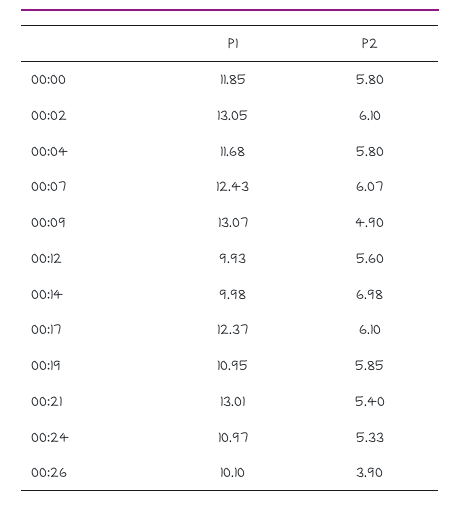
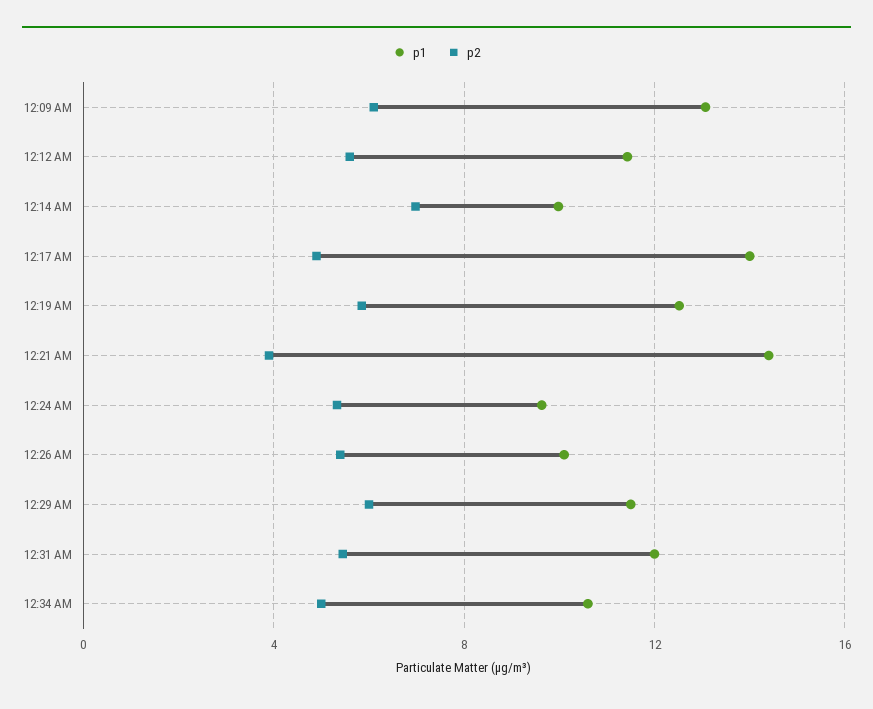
P1, 00:00: 11.85 -> none
P2, 00:00: 5.8 -> none
P1, 00:02: 13.05 -> none
P2, 00:02: 6.1 -> none
P1, 00:04: 11.68 -> none
P2, 00:04: 5.8 -> none
P1, 00:07: 12.43 -> none
P2, 00:07: 6.07 -> none
P2, 00:09: 4.9 -> 6
P1, 00:12: 9.93 -> 11.5
P1, 00:17: 12.37 -> 14
P2, 00:17: 6.1 -> 5
P1, 00:19: 10.95 -> 12.5
P1, 00:21: 13.01 -> 14.5
P2, 00:21: 5.4 -> 4
P1, 00:24: 10.97 -> 9.5
P2, 00:26: 3.9 -> 5.5
P1, 12:29 AM: none -> 11.5
P2, 12:29 AM: none -> 6
P1, 12:31 AM: none -> 12
P2, 12:31 AM: none -> 5.5
P1, 12:34 AM: none -> 10.5
P2, 12:34 AM: none -> 5

